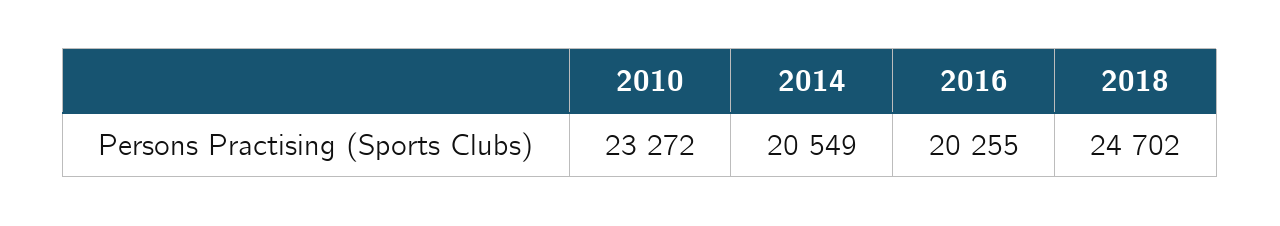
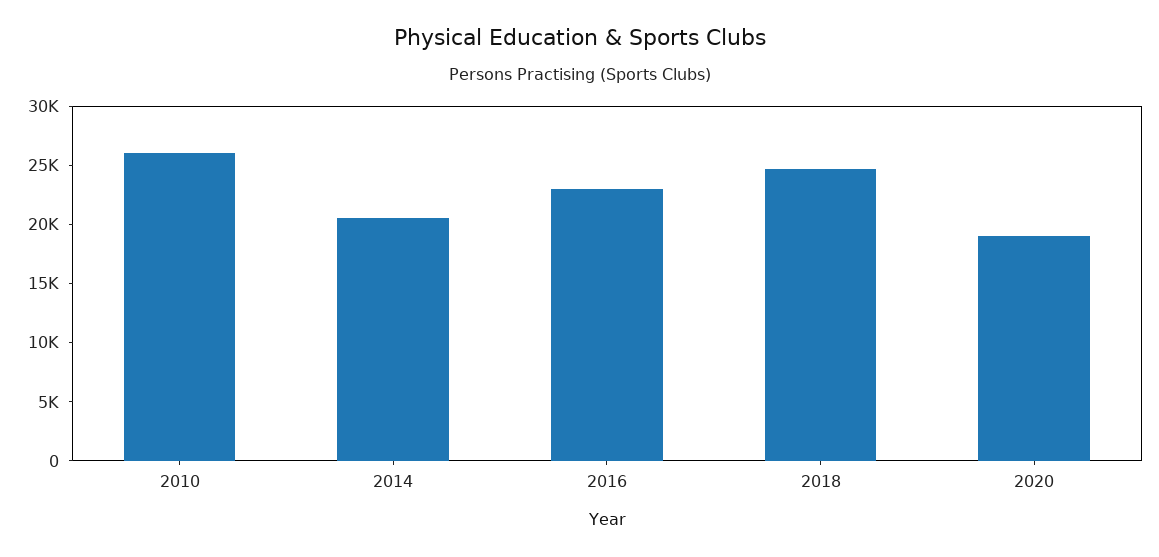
2010: 23272 -> 26000
2016: 20255 -> 23000
2020: none -> 19000

